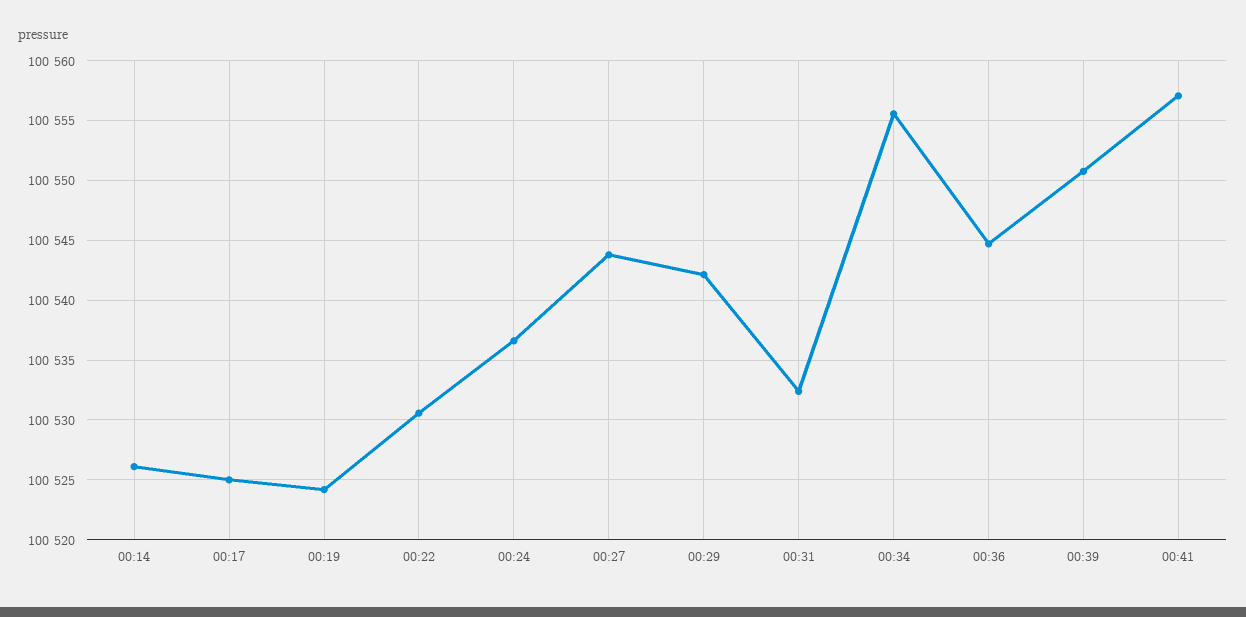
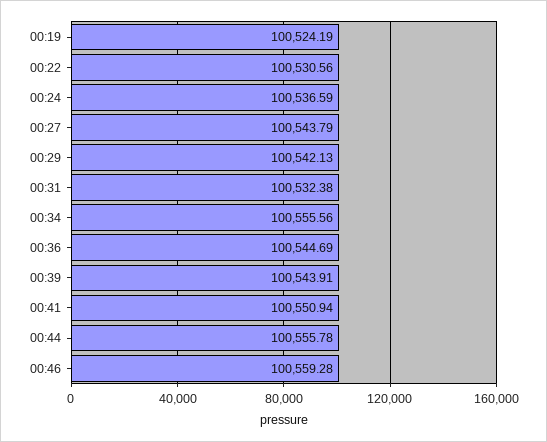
00:14: 100526 -> none
00:17: 100525 -> none
00:39: 100551 -> 100543.91
00:41: 100557 -> 100550.94
00:44: none -> 100555.78
00:46: none -> 100559.28

